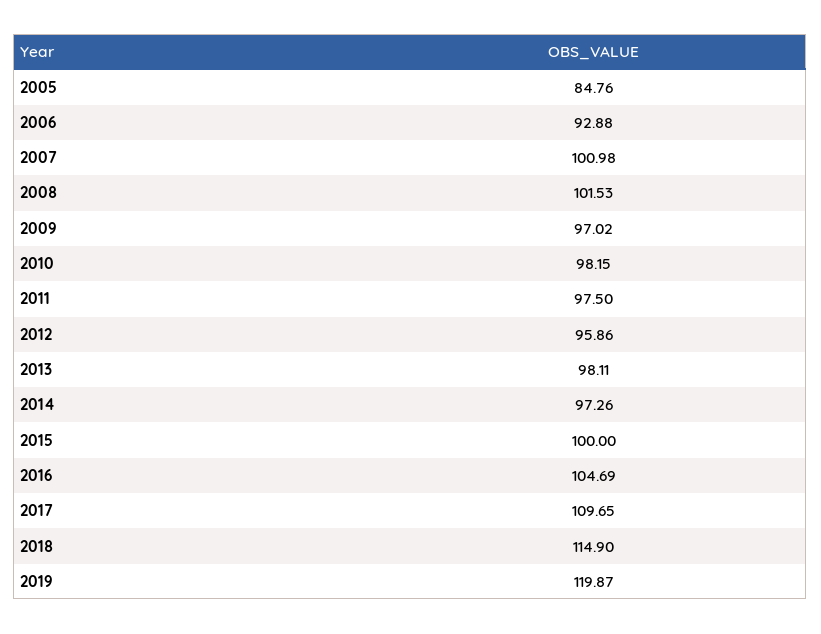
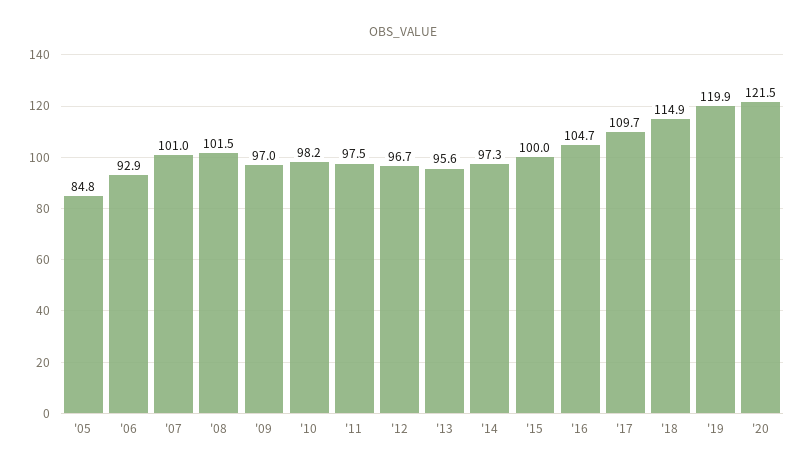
2012: 95.86 -> 96.7
2013: 98.11 -> 95.6
'20: none -> 121.5

